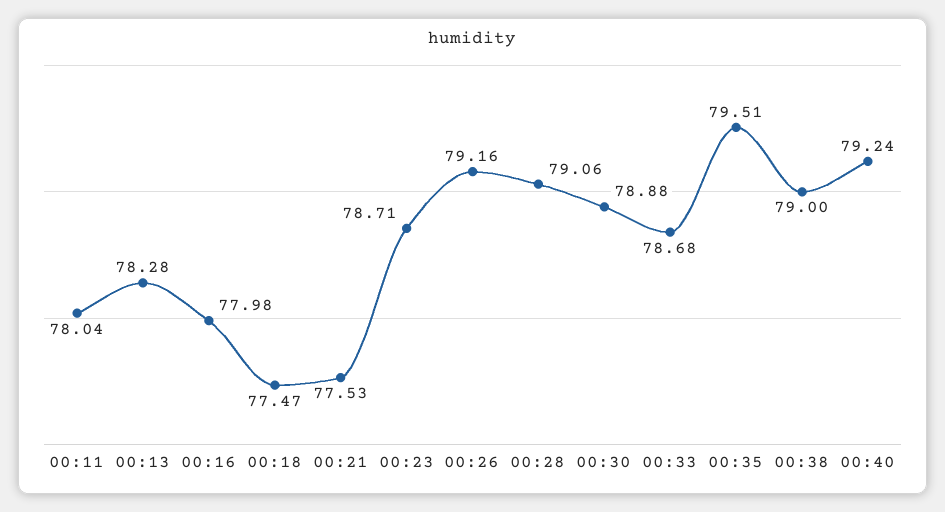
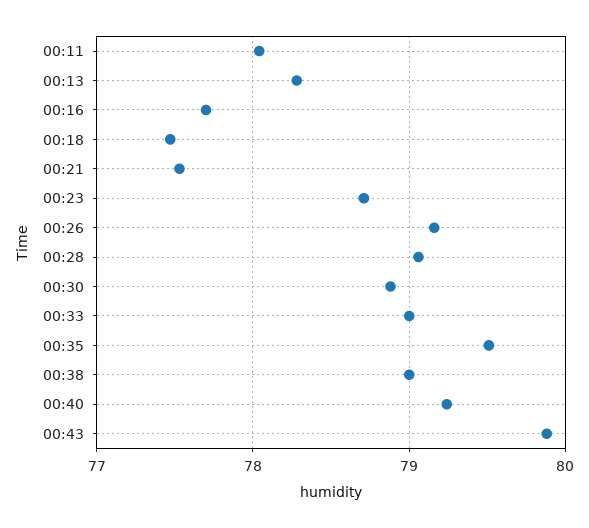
00:16: 77.98 -> 77.7
00:33: 78.68 -> 79
00:43: none -> 79.9

